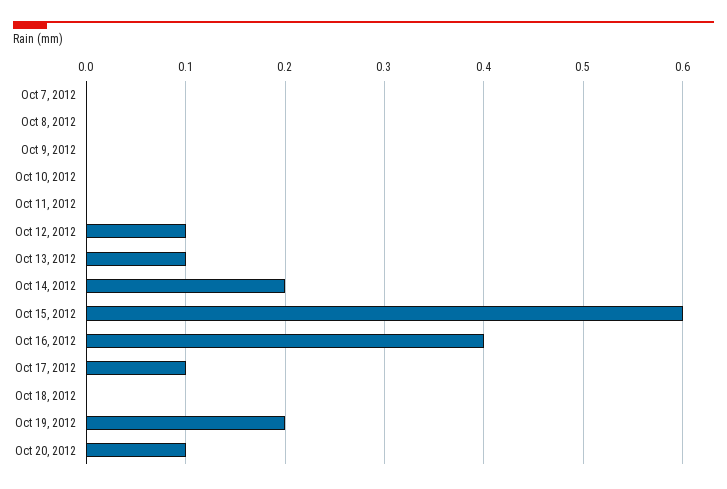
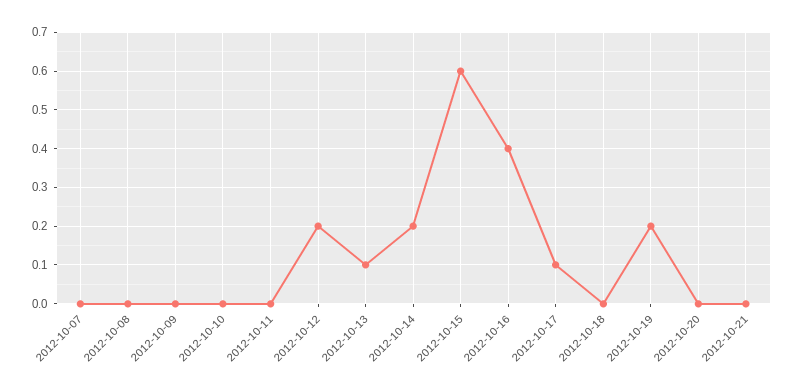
Oct 12, 2012: 0.1 -> 0.2
Oct 20, 2012: 0.1 -> 0
2012-10-21: none -> 0

